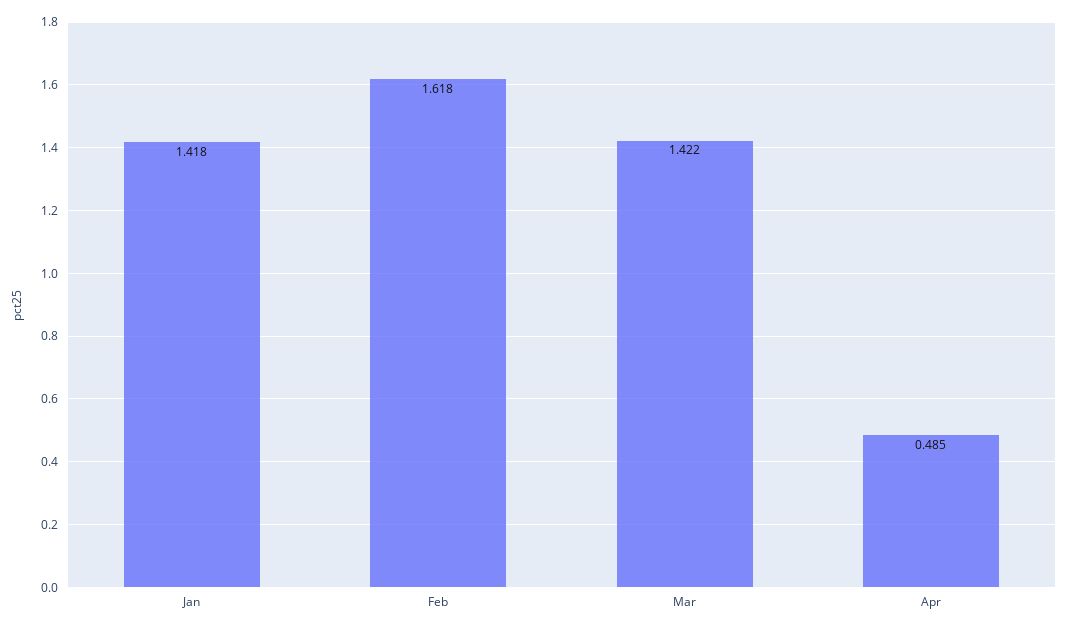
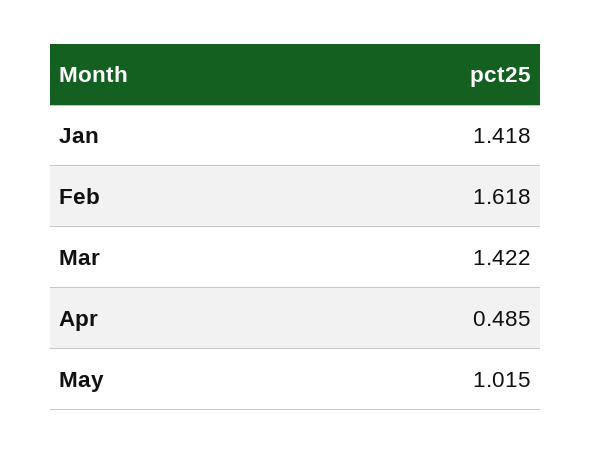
May: none -> 1.015

